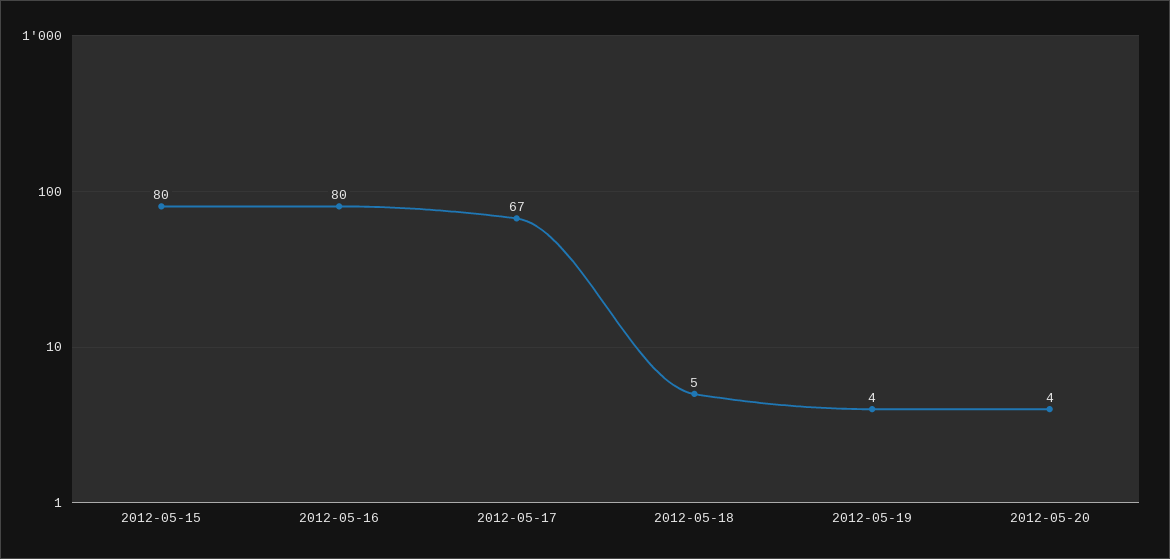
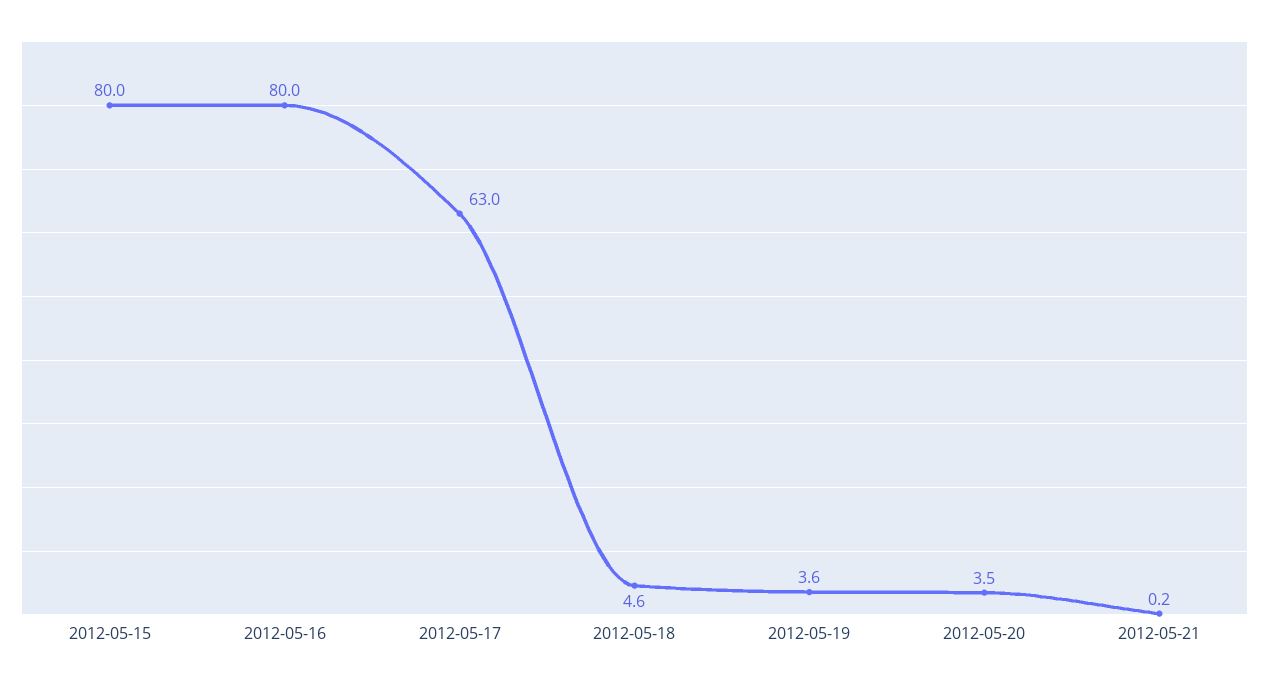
2012-05-17: 67 -> 63
2012-05-21: none -> 0.2

